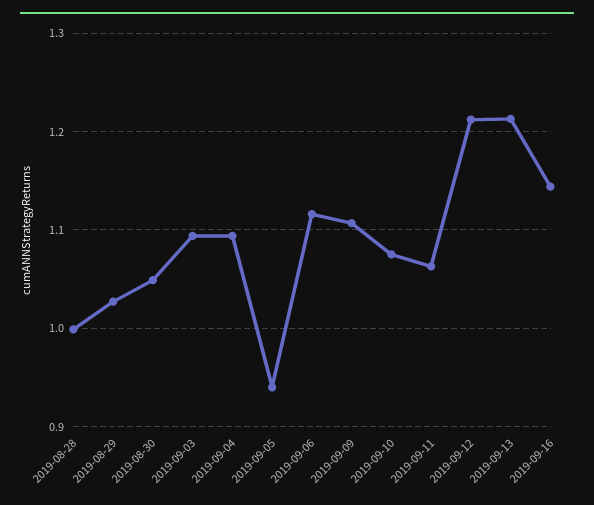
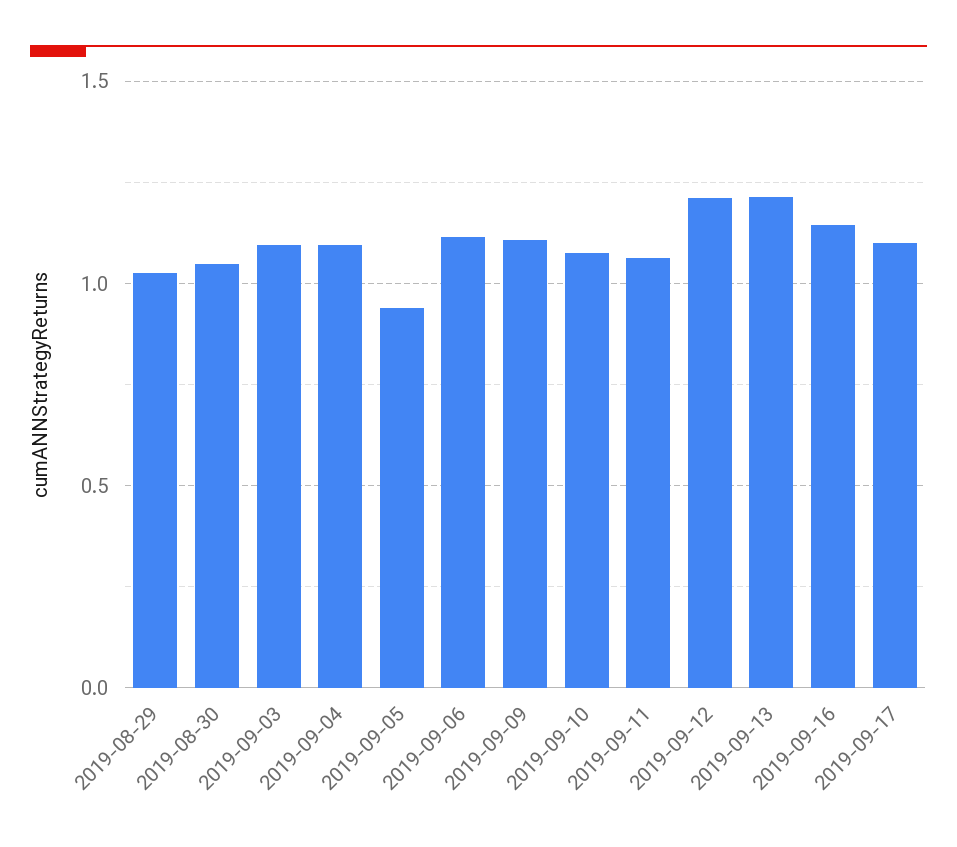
2019-08-28: 1 -> none
2019-09-17: none -> 1.1

